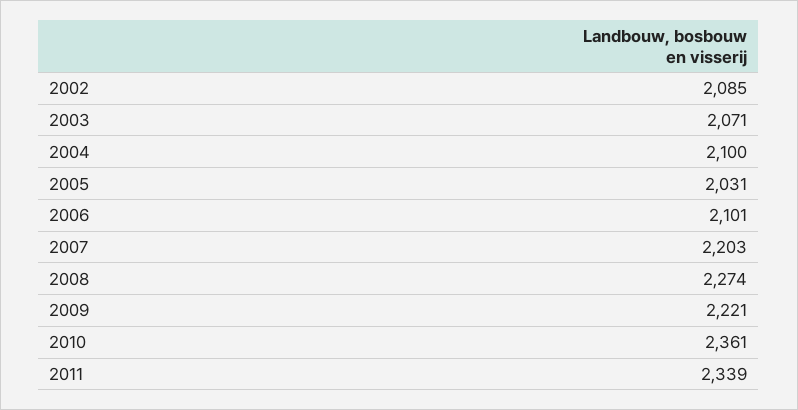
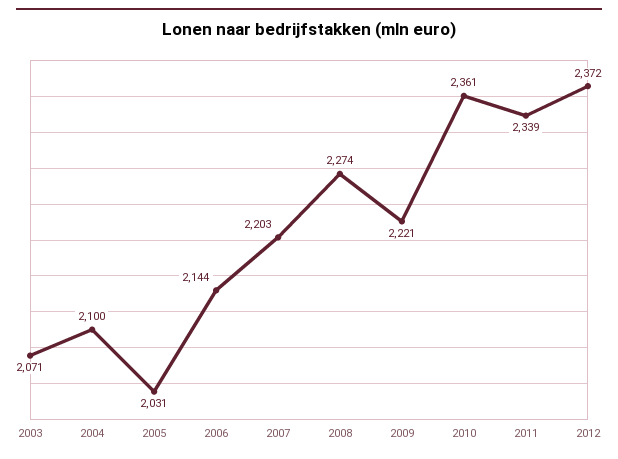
2002: 2085 -> none
2006: 2101 -> 2144
2012: none -> 2372

